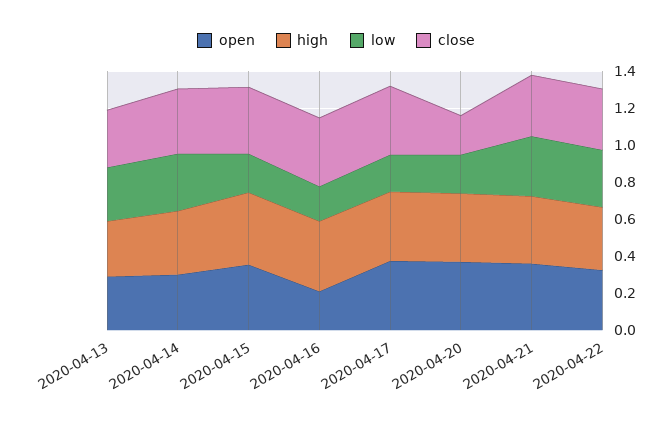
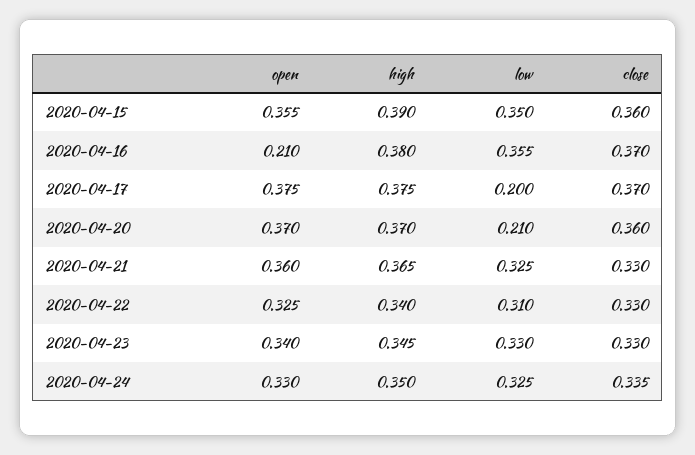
open, 2020-04-13: 0.3 -> none
high, 2020-04-13: 0.3 -> none
low, 2020-04-13: 0.3 -> none
close, 2020-04-13: 0.3 -> none
open, 2020-04-14: 0.3 -> none
high, 2020-04-14: 0.35 -> none
low, 2020-04-14: 0.3 -> none
close, 2020-04-14: 0.35 -> none
low, 2020-04-15: 0.2 -> 0.35
low, 2020-04-16: 0.2 -> 0.355
close, 2020-04-20: 0.2 -> 0.36
open, 2020-04-23: none -> 0.34
high, 2020-04-23: none -> 0.345
low, 2020-04-23: none -> 0.33
close, 2020-04-23: none -> 0.33
open, 2020-04-24: none -> 0.33
high, 2020-04-24: none -> 0.35
low, 2020-04-24: none -> 0.325
close, 2020-04-24: none -> 0.335

